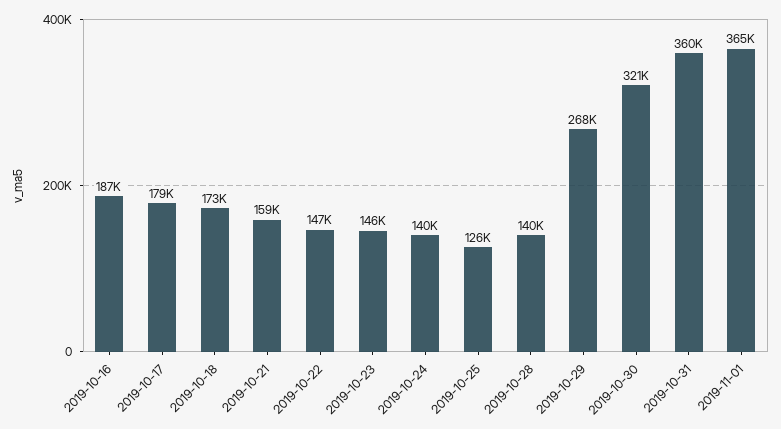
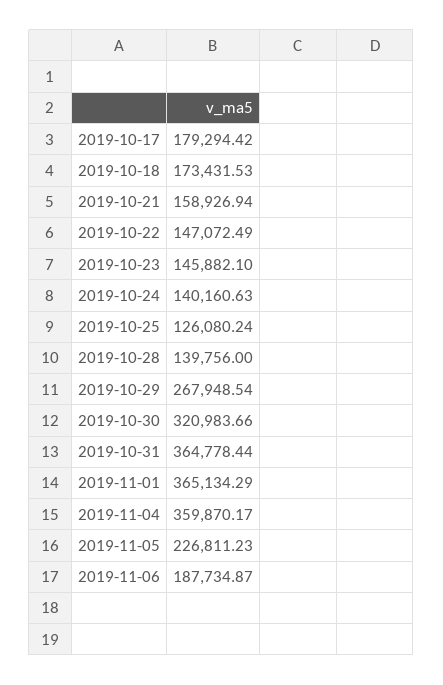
2019-10-16: 187000 -> none
2019-10-31: 360000 -> 364778.44
2019-11-04: none -> 359870.17
2019-11-05: none -> 226811.23
2019-11-06: none -> 187734.87

